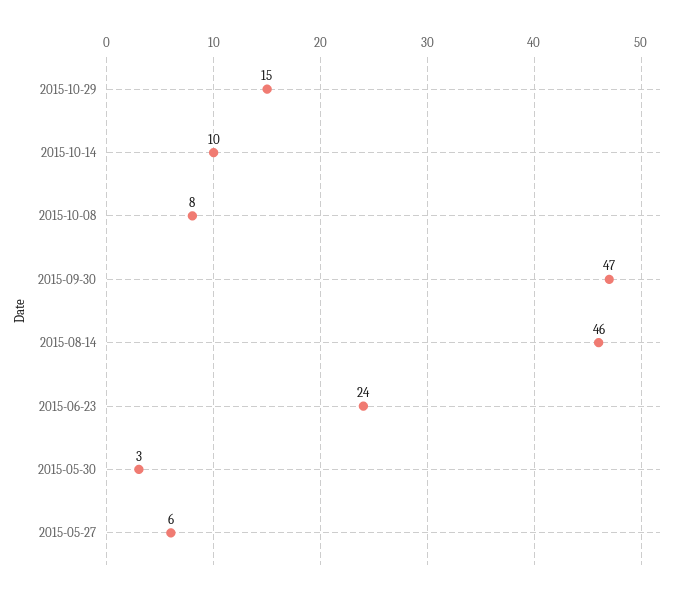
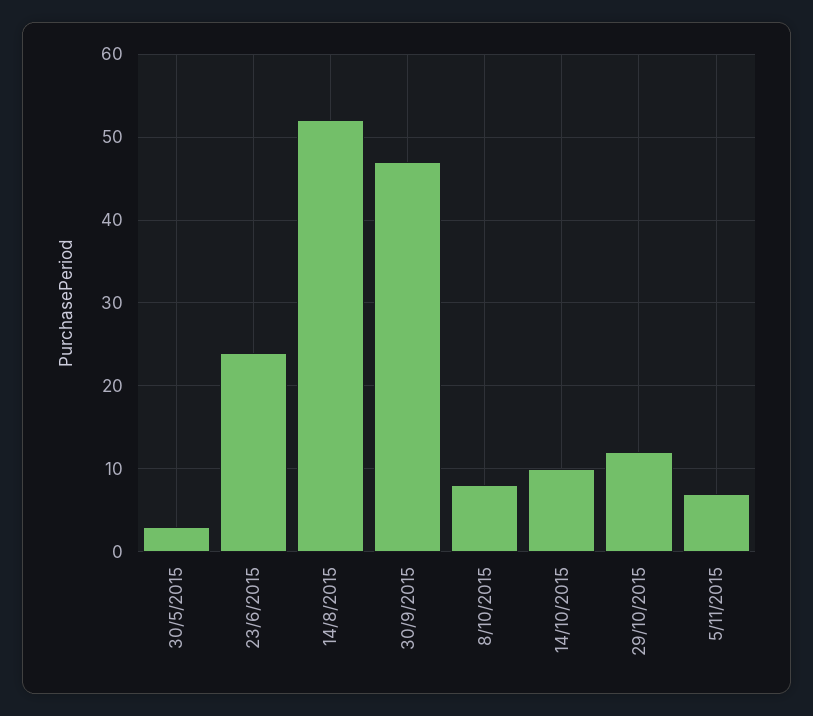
2015-10-29: 15 -> 12
2015-08-14: 46 -> 52
2015-05-27: 6 -> none
5/11/2015: none -> 7

